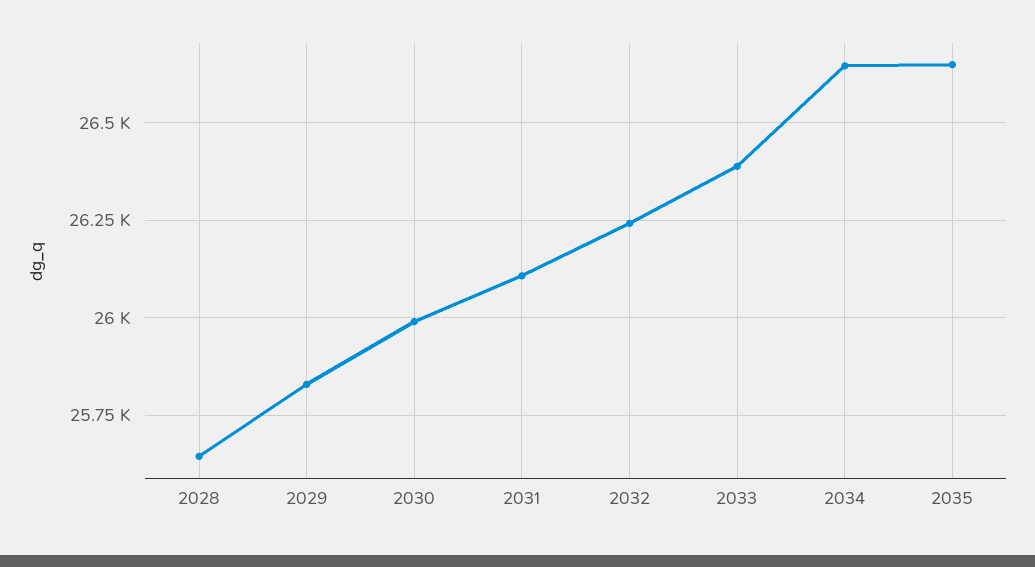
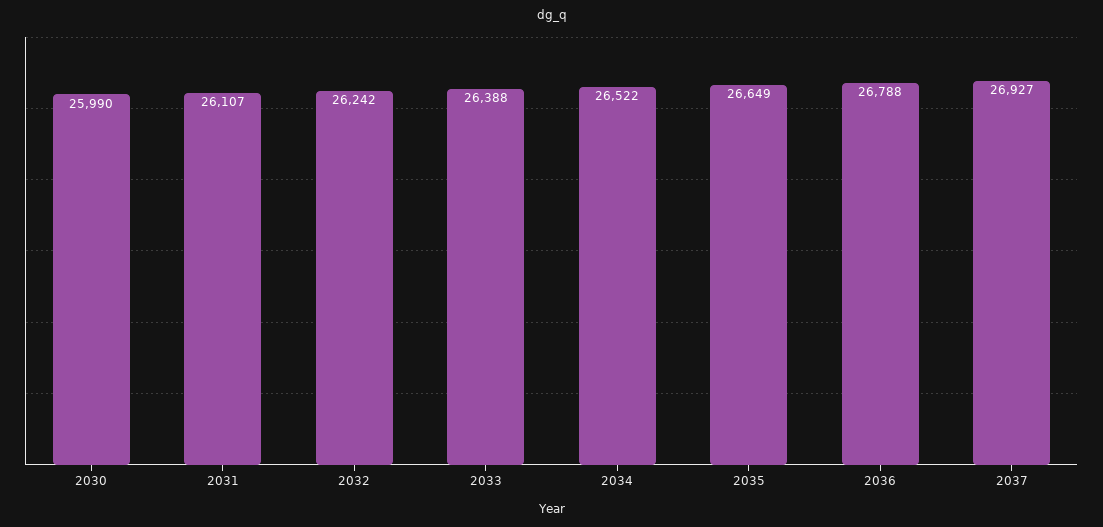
2028: 25650 -> none
2029: 25825 -> none
2034: 26650 -> 26522
2036: none -> 26788
2037: none -> 26927

